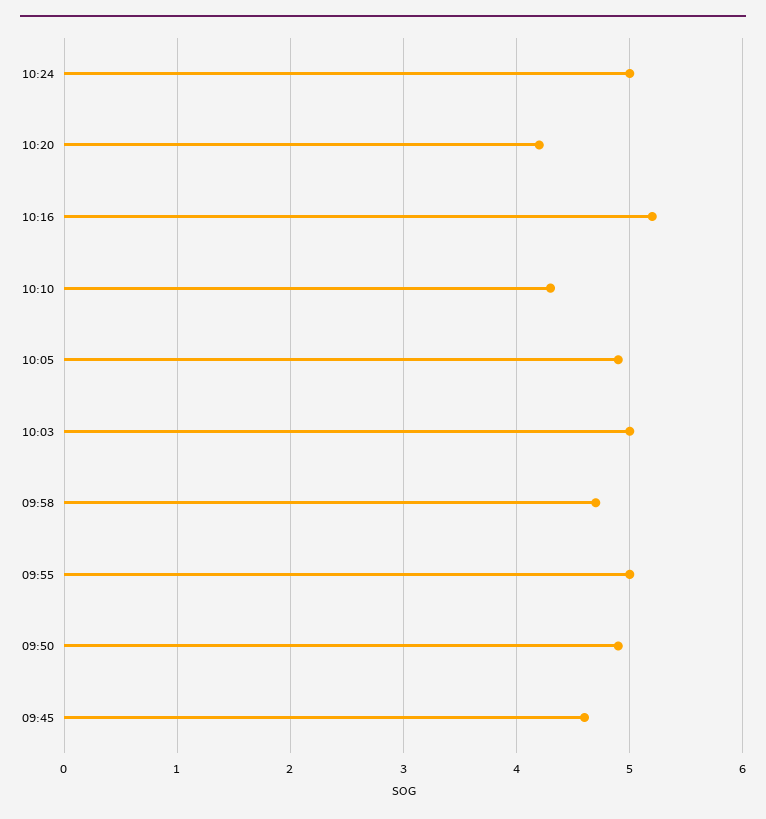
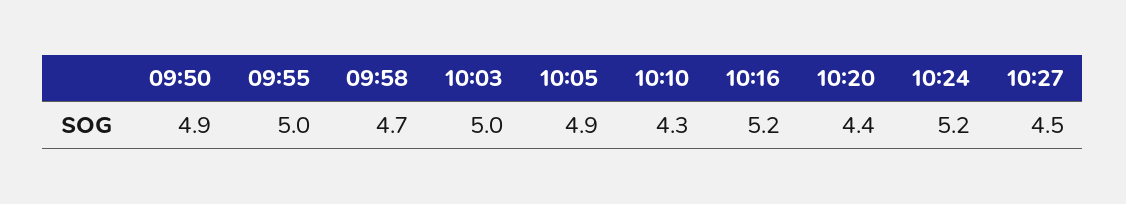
10:24: 5 -> 5.2
10:20: 4.2 -> 4.4
09:45: 4.6 -> none
10:27: none -> 4.5

